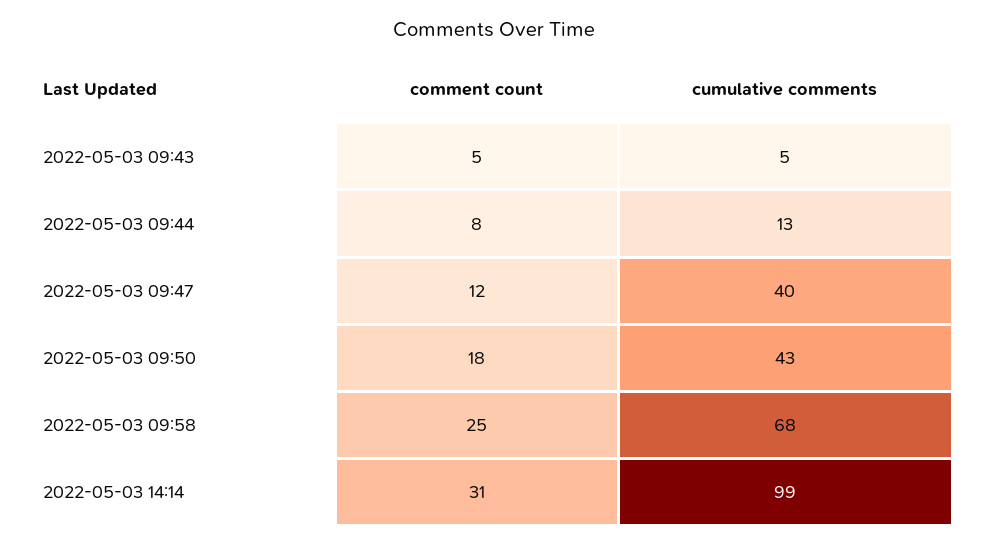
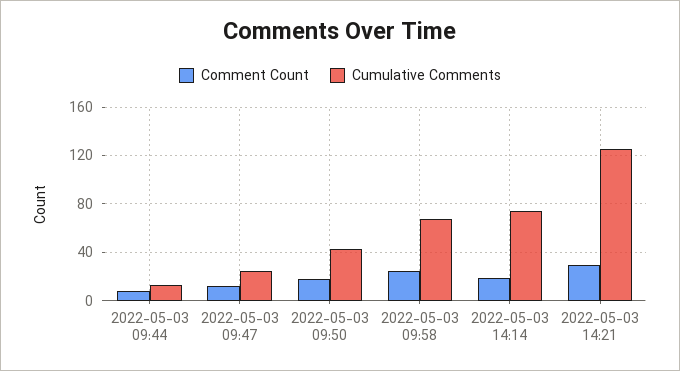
comment count, 2022-05-03 09:43: 5 -> none
cumulative comments, 2022-05-03 09:43: 5 -> none
cumulative comments, 2022-05-03 09:47: 40 -> 25
comment count, 2022-05-03 14:14: 31 -> 20
cumulative comments, 2022-05-03 14:14: 99 -> 75
comment count, 2022-05-03 14:21: none -> 30
cumulative comments, 2022-05-03 14:21: none -> 125

